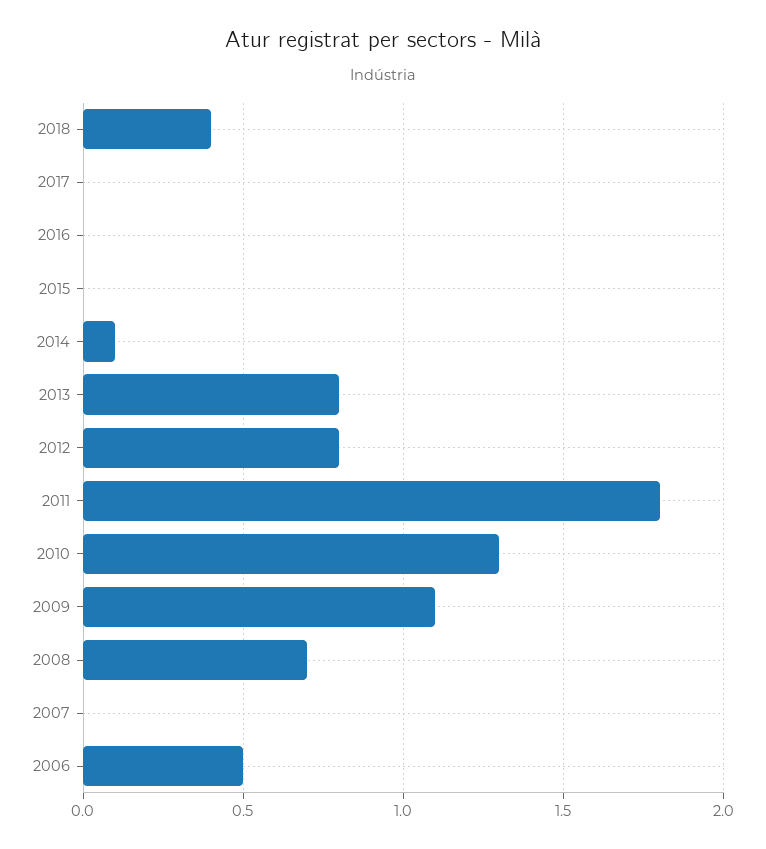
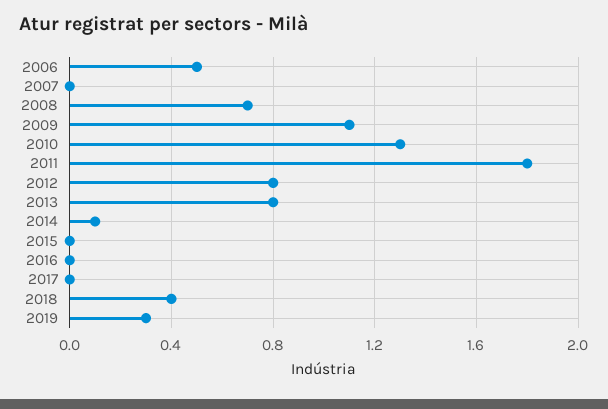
2019: none -> 0.3

